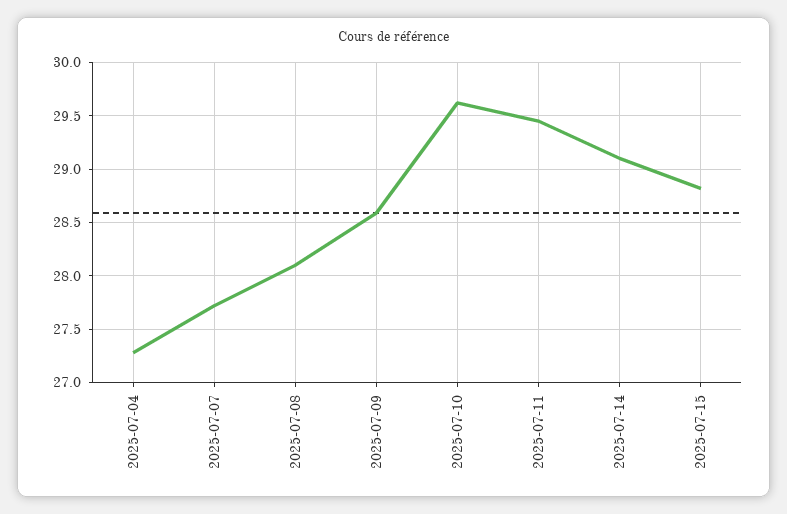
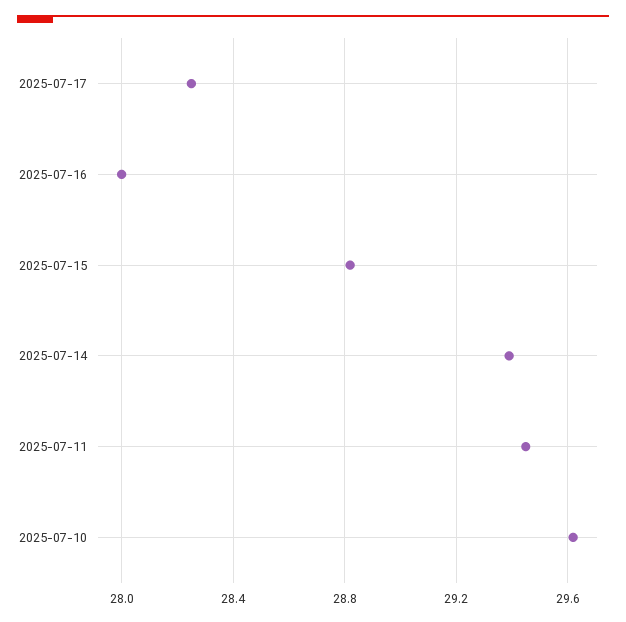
2025-07-04: 27.3 -> none
2025-07-07: 27.7 -> none
2025-07-08: 28.1 -> none
2025-07-09: 28.6 -> none
2025-07-14: 29.1 -> 29.4
2025-07-17: none -> 28.25
2025-07-16: none -> 28

